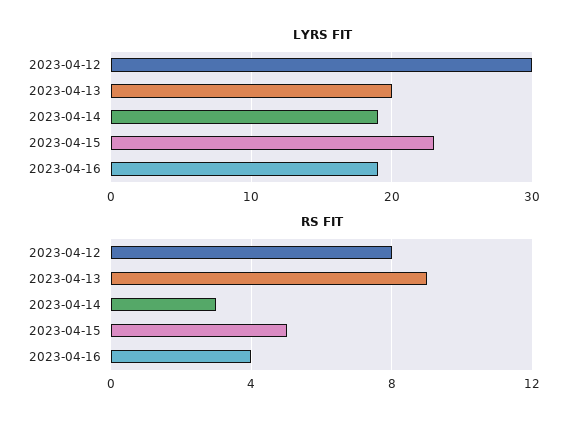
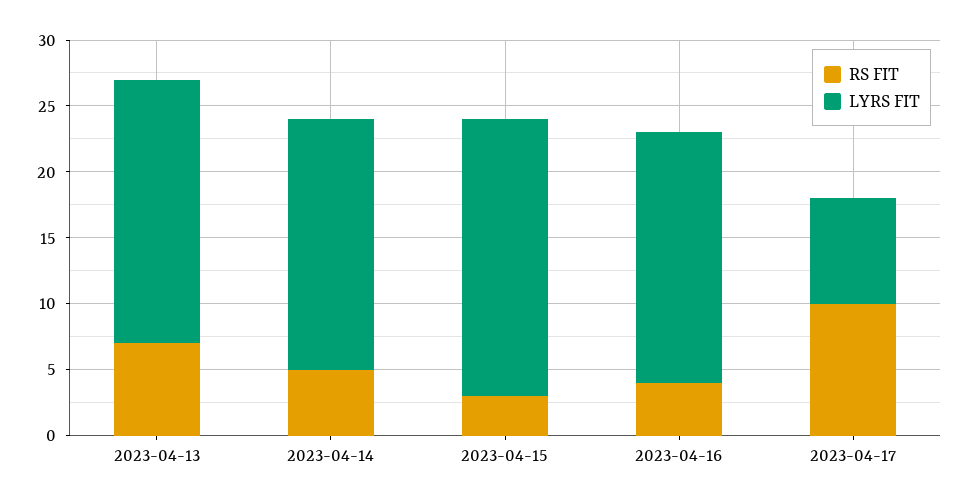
LYRS FIT, 2023-04-12: 30 -> none
LYRS FIT, 2023-04-15: 23 -> 21
RS FIT, 2023-04-12: 8 -> none
RS FIT, 2023-04-13: 9 -> 7
RS FIT, 2023-04-14: 3 -> 5
RS FIT, 2023-04-15: 5 -> 3
RS FIT, 2023-04-17: none -> 10
LYRS FIT, 2023-04-17: none -> 8

